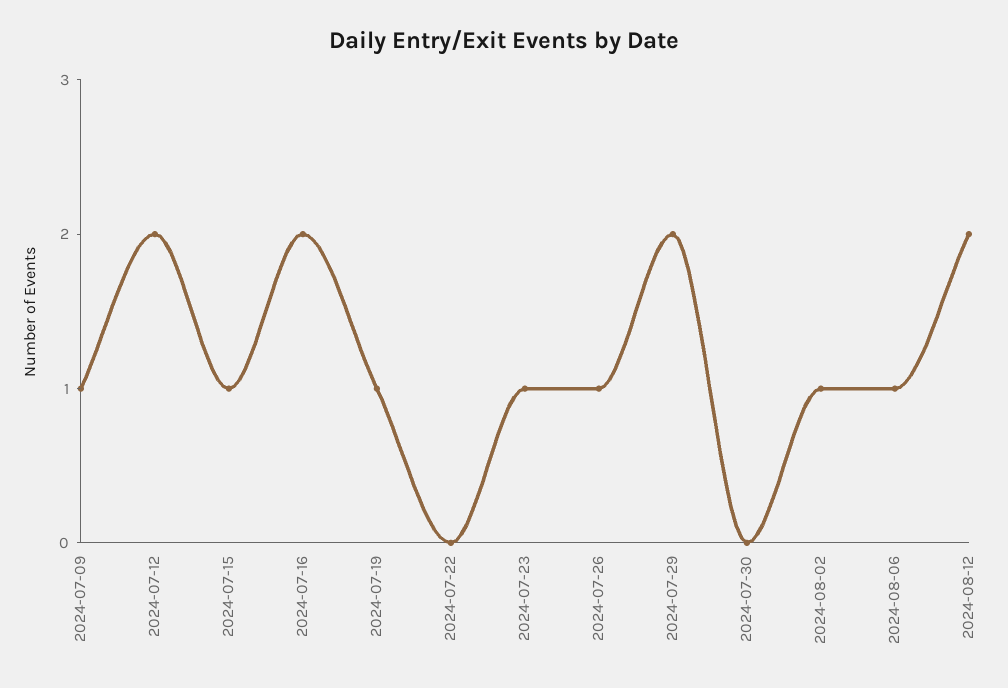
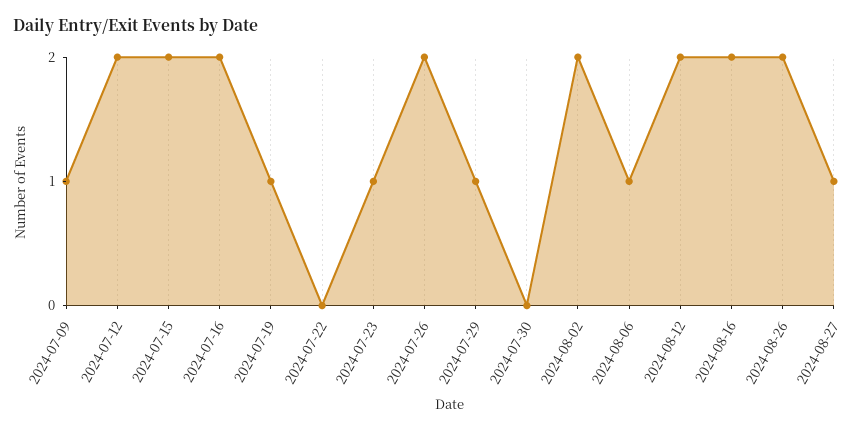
2024-07-15: 1 -> 2
2024-07-26: 1 -> 2
2024-07-29: 2 -> 1
2024-08-02: 1 -> 2
2024-08-16: none -> 2
2024-08-26: none -> 2
2024-08-27: none -> 1

